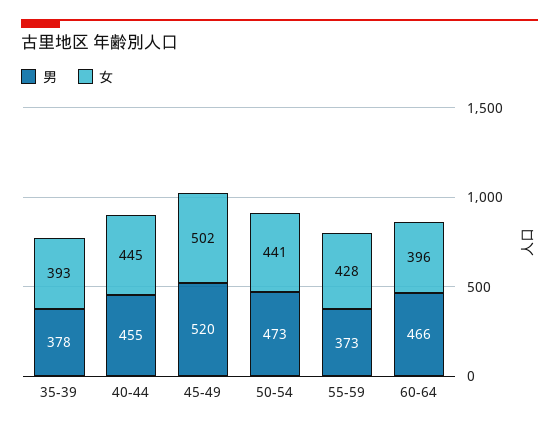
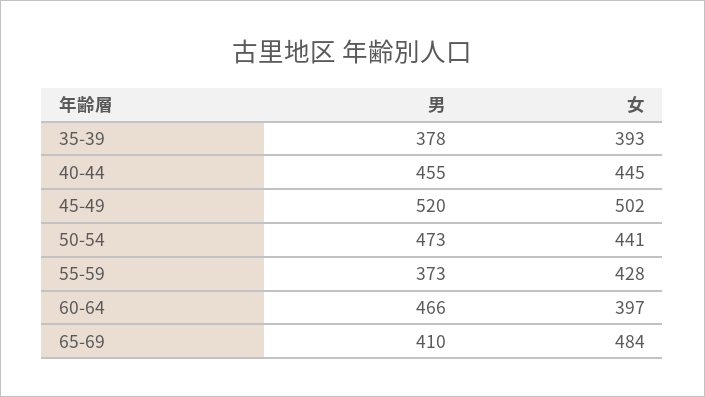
女, 60-64: 396 -> 397
男, 65-69: none -> 410
女, 65-69: none -> 484

